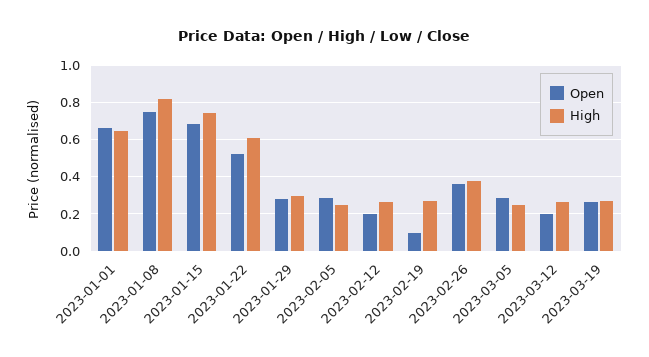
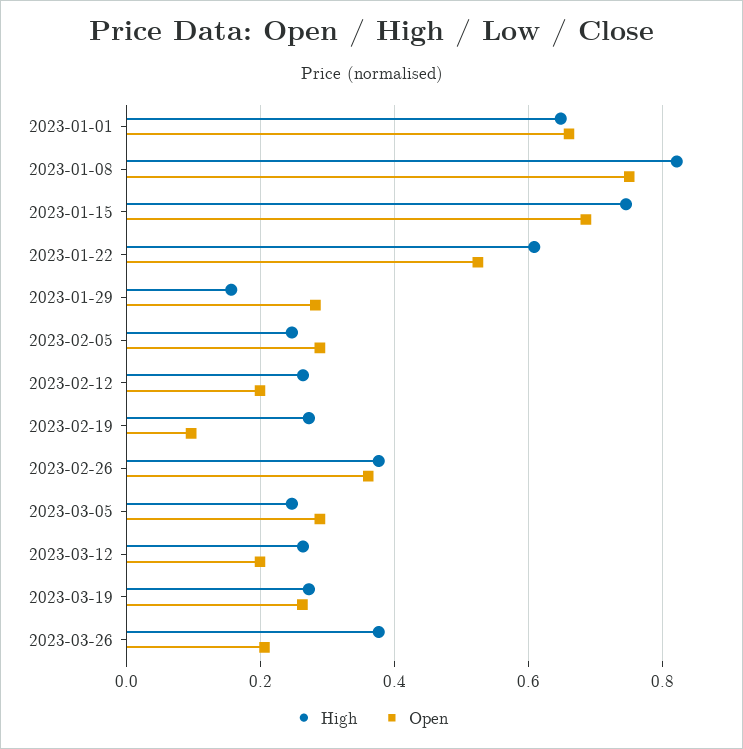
High, 2023-01-29: 0.3 -> 0.16
High, 2023-03-26: none -> 0.38
Open, 2023-03-26: none -> 0.2

